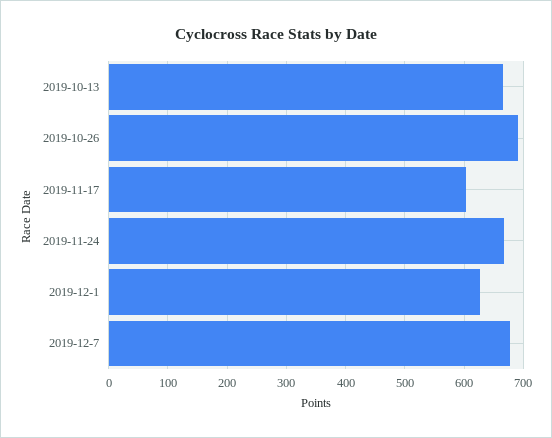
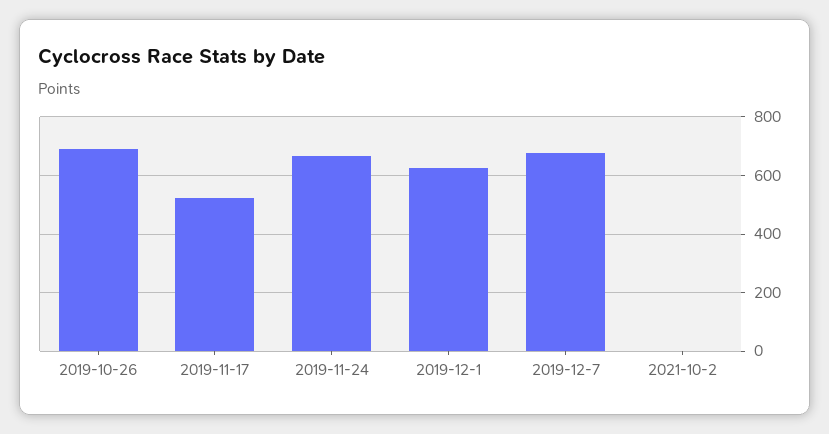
2019-10-13: 660 -> none
2019-11-17: 600 -> 525
2021-10-2: none -> 0

